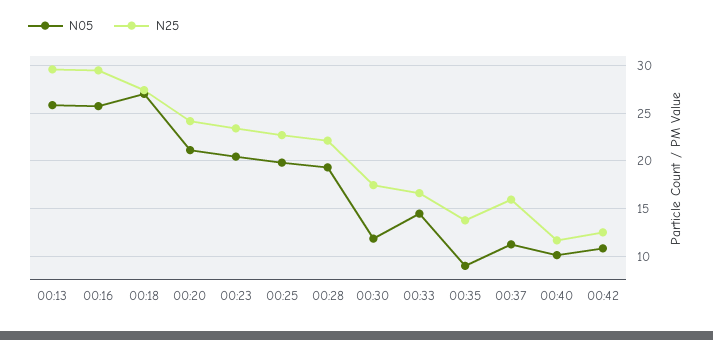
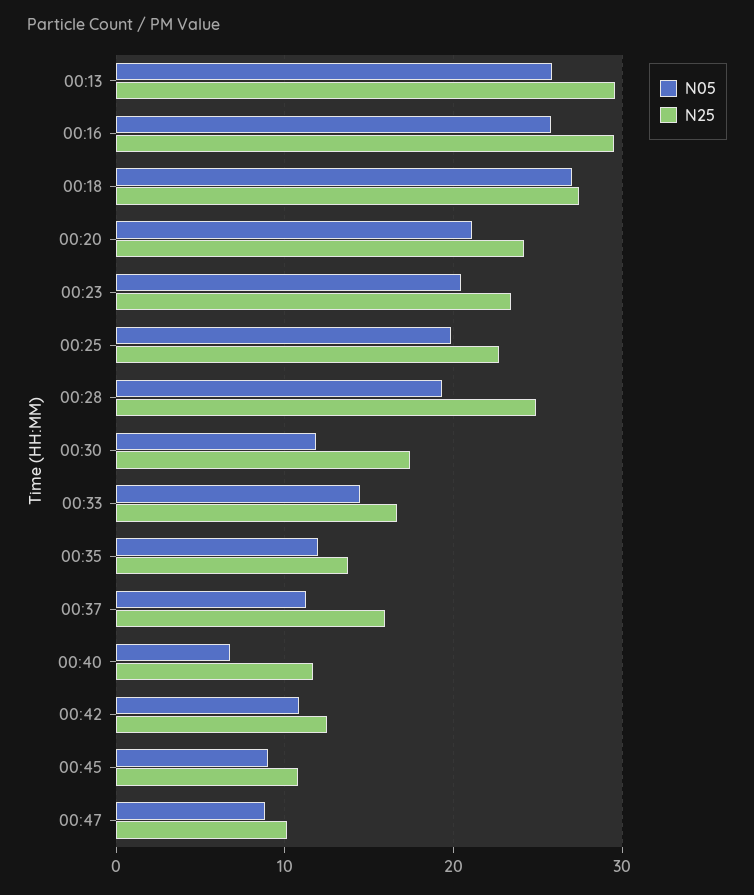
N25, 00:28: 22 -> 25
N05, 00:35: 9 -> 12
N05, 00:40: 10 -> 7
N05, 00:45: none -> 9
N25, 00:45: none -> 11
N05, 00:47: none -> 9
N25, 00:47: none -> 10

